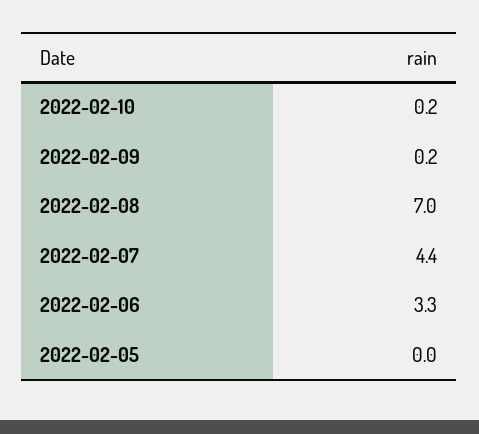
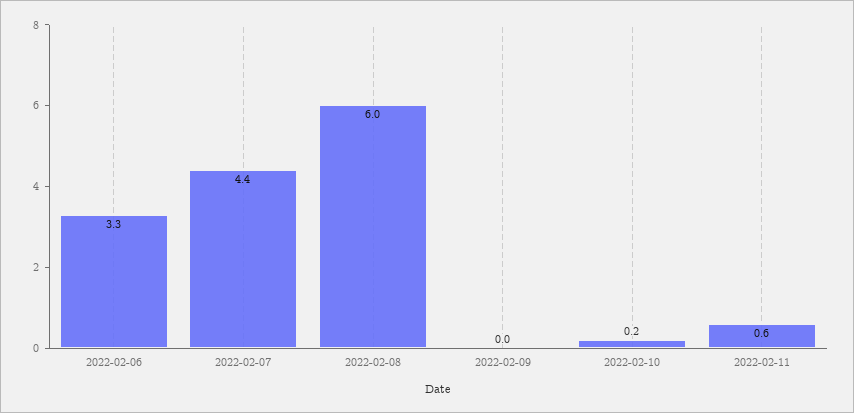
2022-02-09: 0.2 -> 0
2022-02-08: 7 -> 6
2022-02-05: 0 -> none
2022-02-11: none -> 0.6

